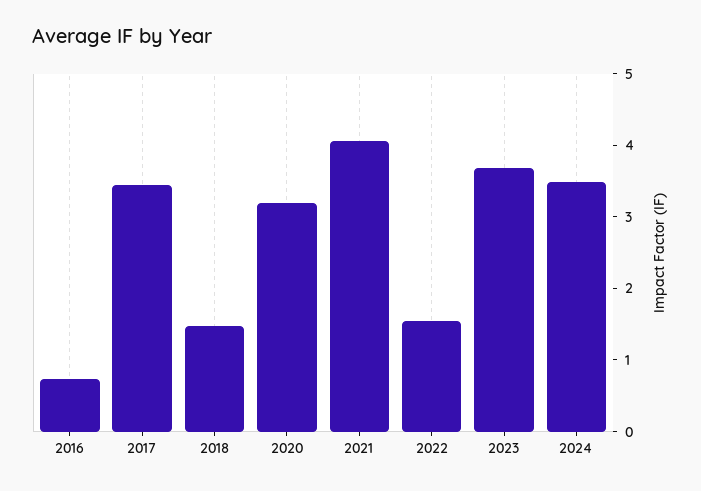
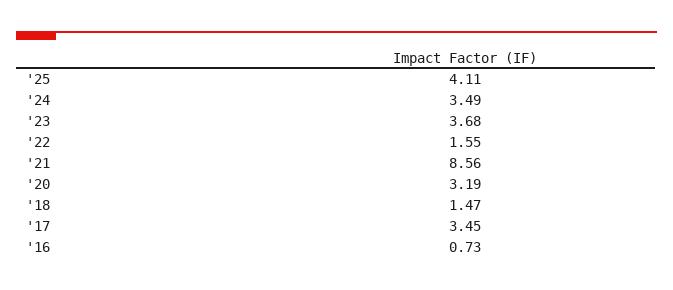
2021: 4 -> 8.56
'25: none -> 4.11

